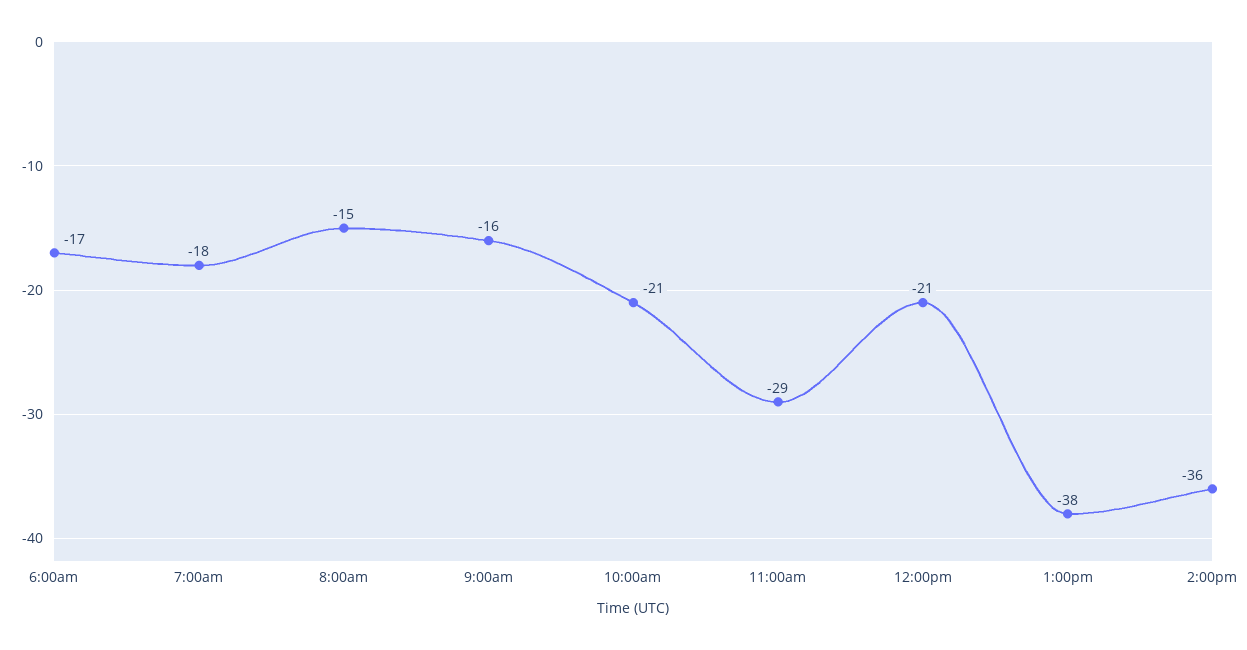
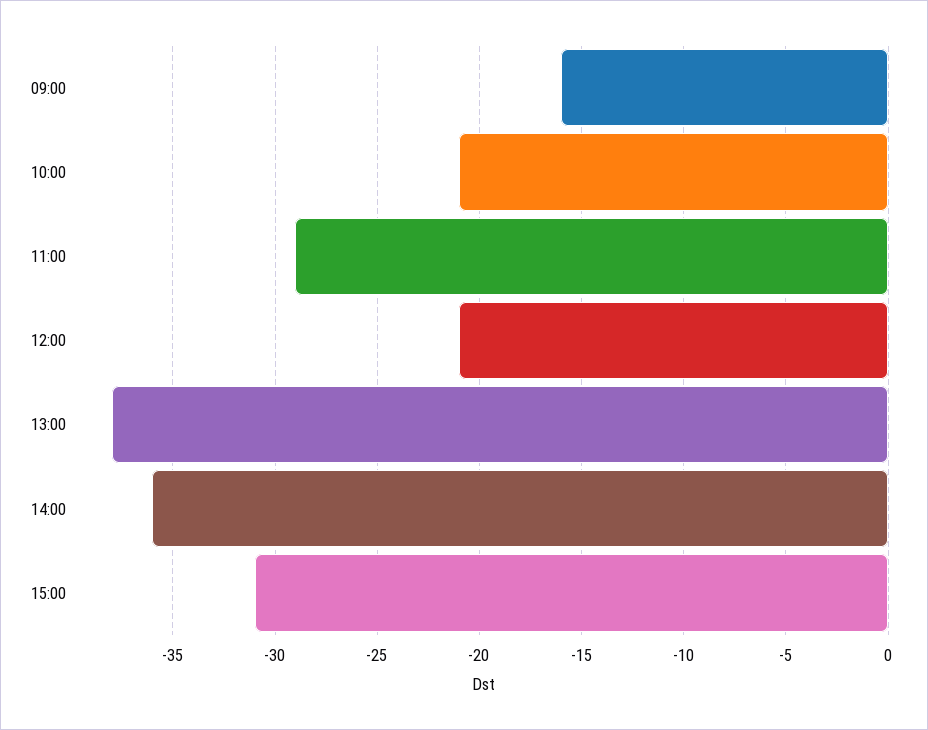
6:00am: -17 -> none
7:00am: -18 -> none
8:00am: -15 -> none
15:00: none -> -31

